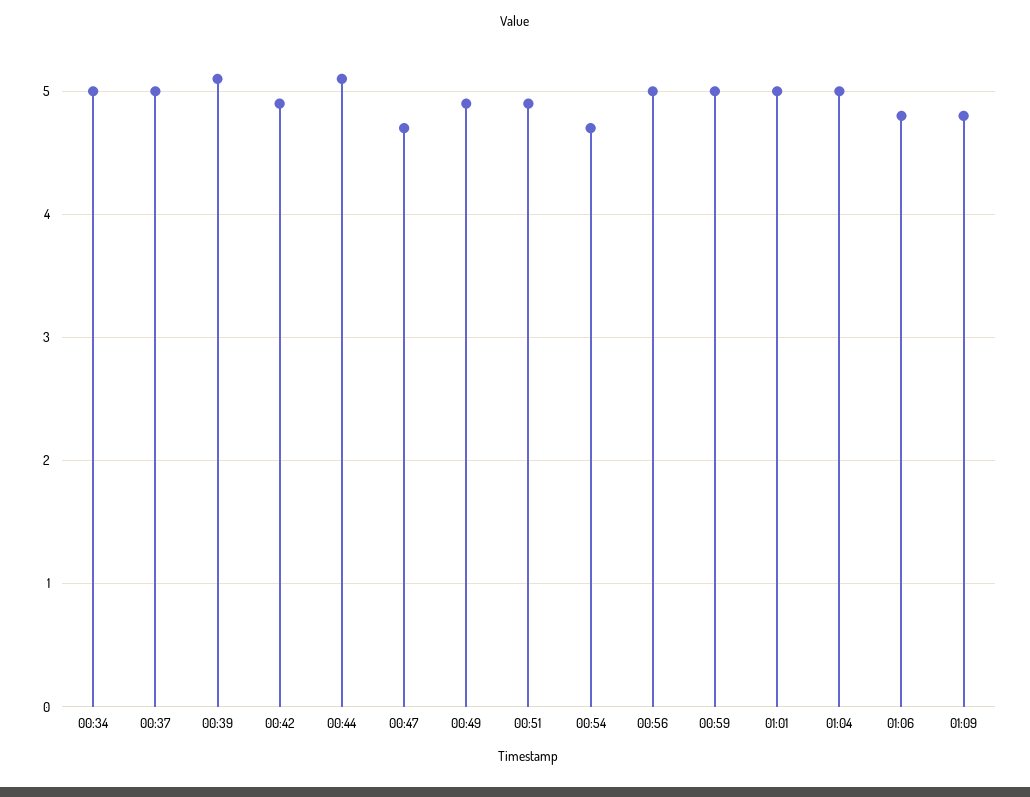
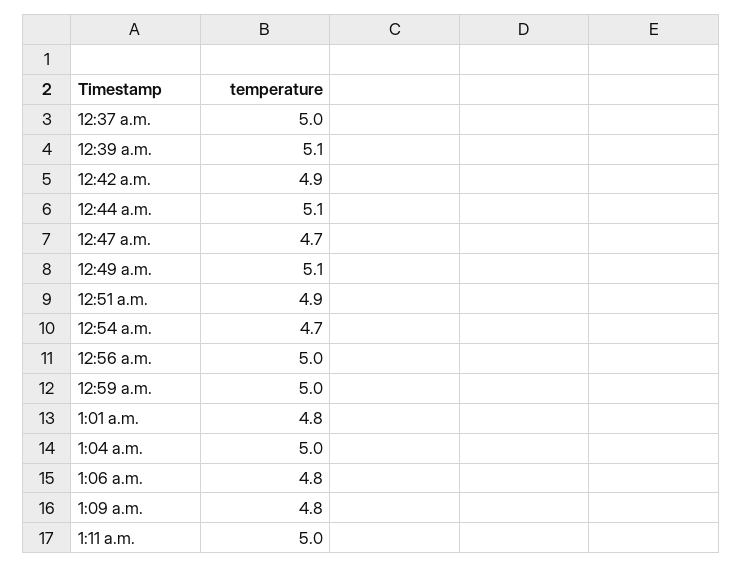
00:34: 5 -> none
00:49: 4.9 -> 5.1
01:01: 5 -> 4.8
1:11 a.m.: none -> 5

